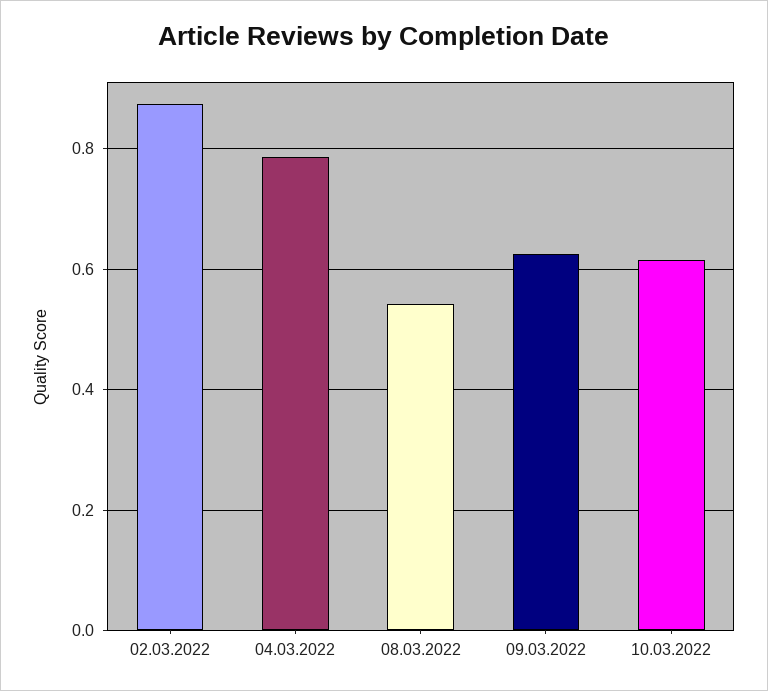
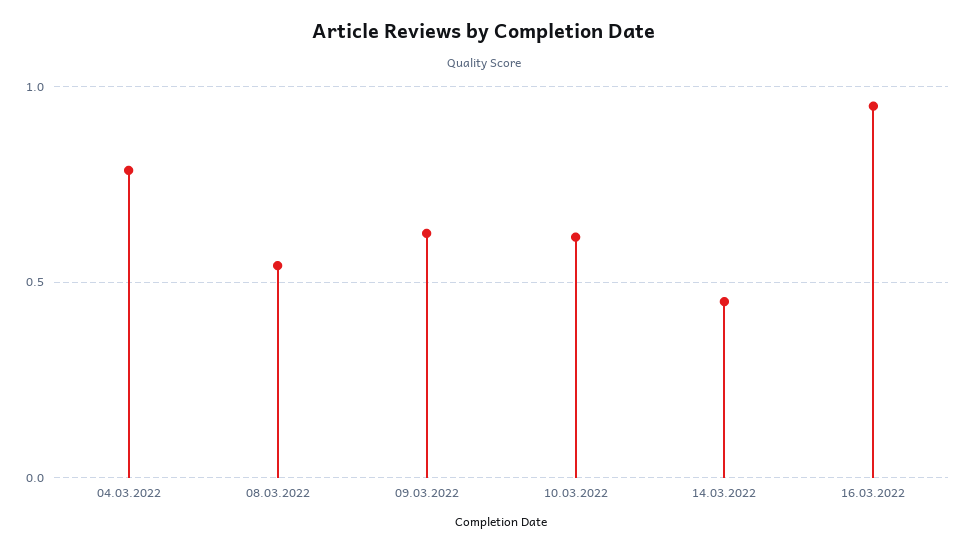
02.03.2022: 0.88 -> none
14.03.2022: none -> 0.45
16.03.2022: none -> 0.95

